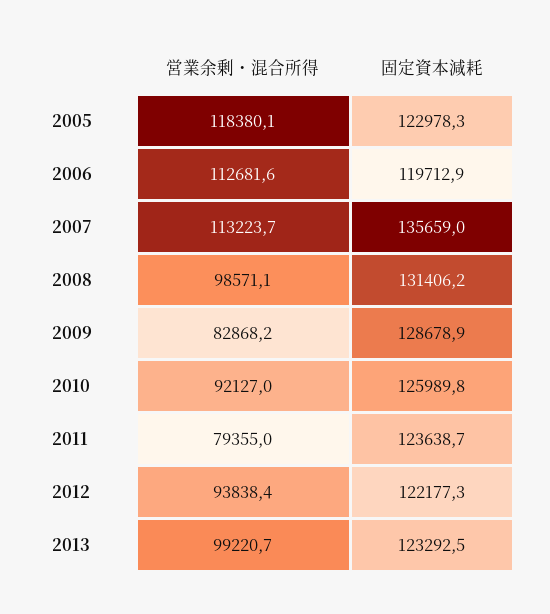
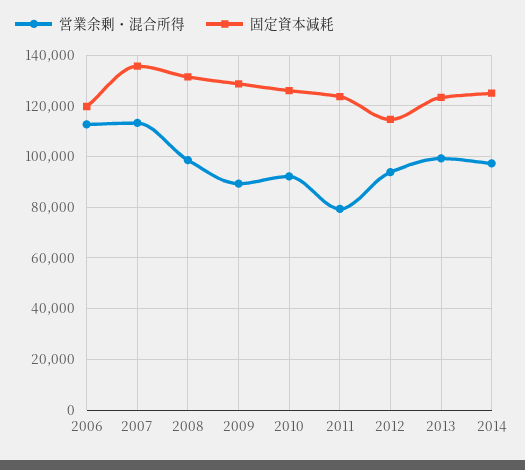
営業余剰・混合所得, 2005: 118380.1 -> none
固定資本減耗, 2005: 122978.3 -> none
営業余剰・混合所得, 2009: 82868.2 -> 90000
固定資本減耗, 2012: 122177.3 -> 115000
営業余剰・混合所得, 2014: none -> 97500
固定資本減耗, 2014: none -> 125000

